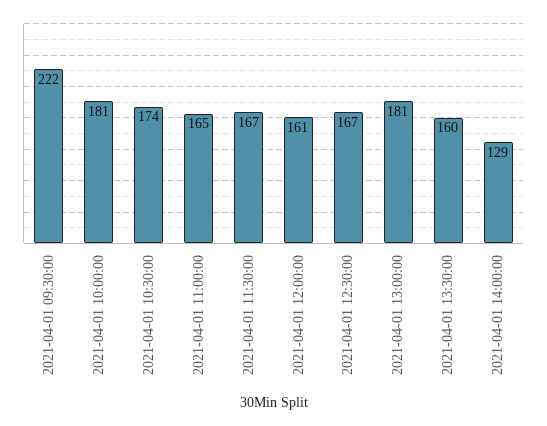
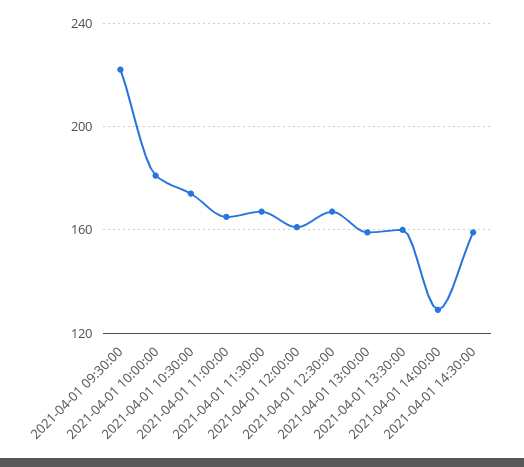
2021-04-01 13:00:00: 181 -> 160
2021-04-01 14:30:00: none -> 160

